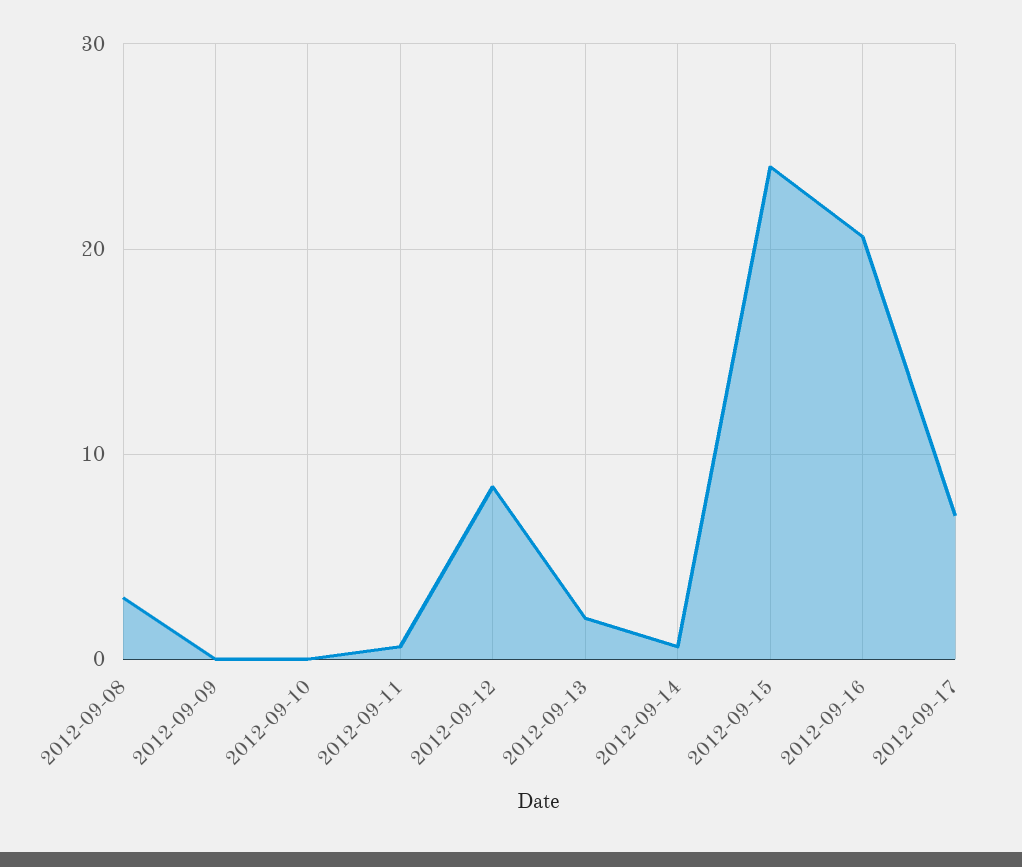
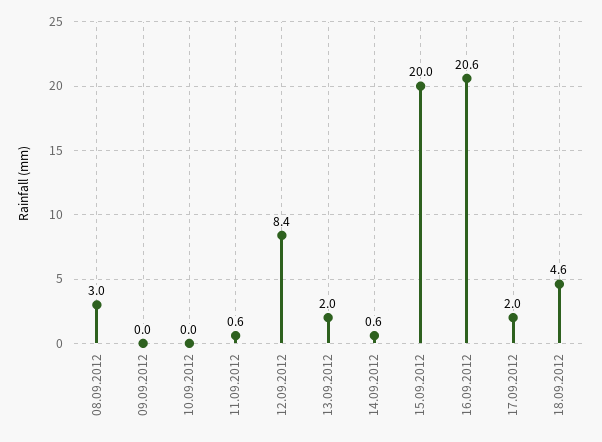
2012-09-15: 24 -> 20
2012-09-17: 7 -> 2
18.09.2012: none -> 4.6

